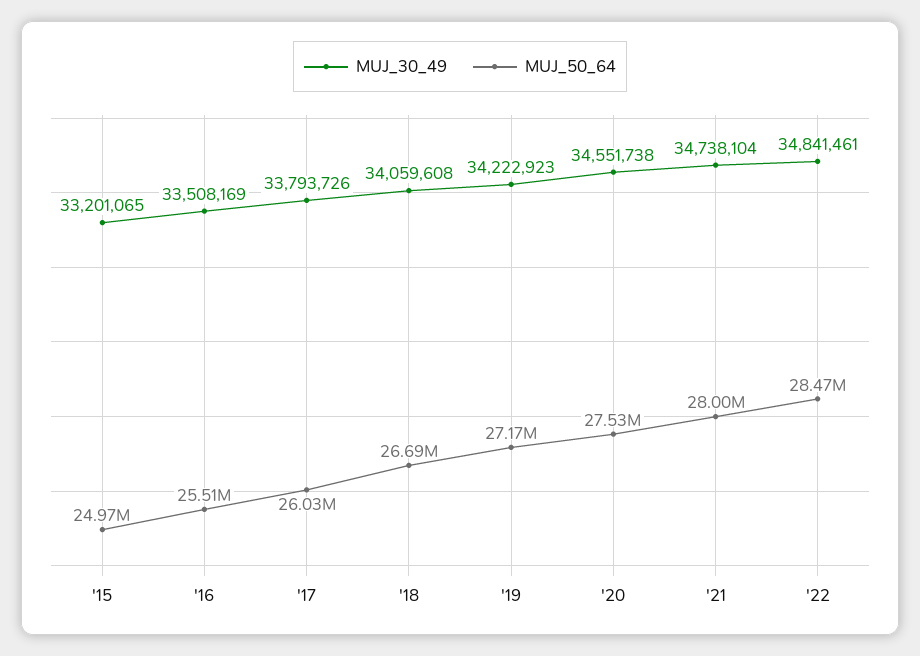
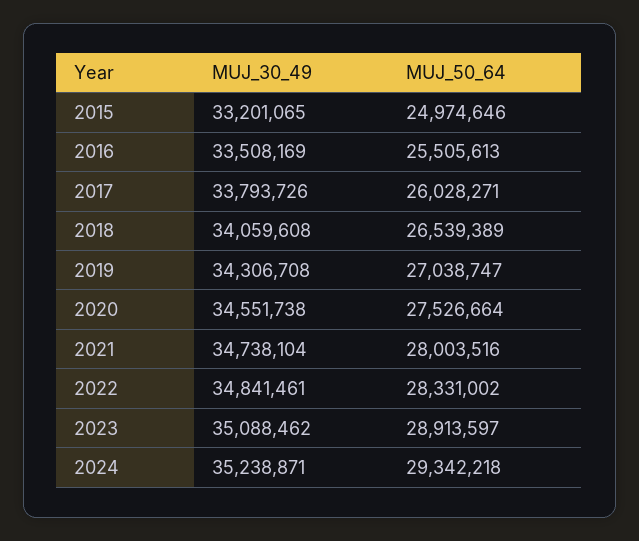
MUJ_50_64, '18: 26690000 -> 26539389
MUJ_30_49, '19: 34222923 -> 34306708
MUJ_50_64, '19: 27170000 -> 27038747
MUJ_50_64, '22: 28470000 -> 28331002
MUJ_30_49, 2023: none -> 35088462
MUJ_50_64, 2023: none -> 28913597
MUJ_30_49, 2024: none -> 35238871
MUJ_50_64, 2024: none -> 29342218

